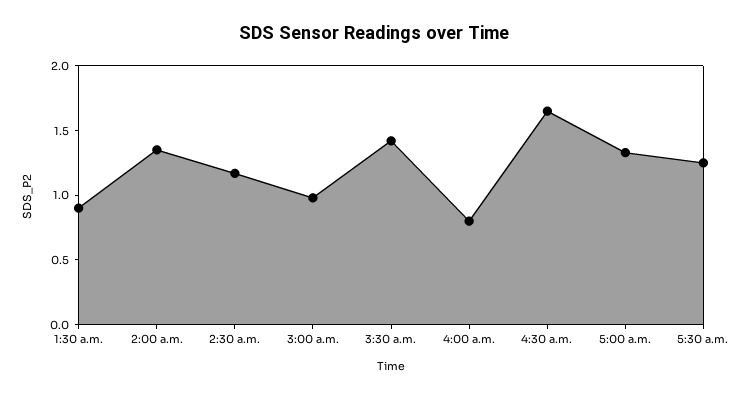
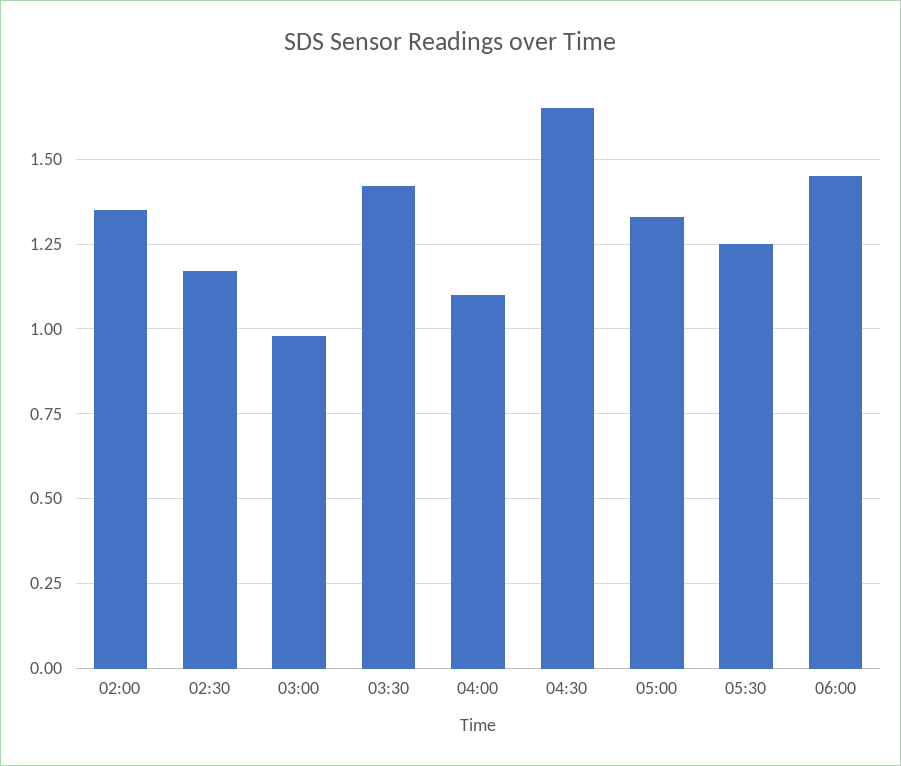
1:30 a.m.: 0.9 -> none
4:00 a.m.: 0.8 -> 1.1
06:00: none -> 1.45

